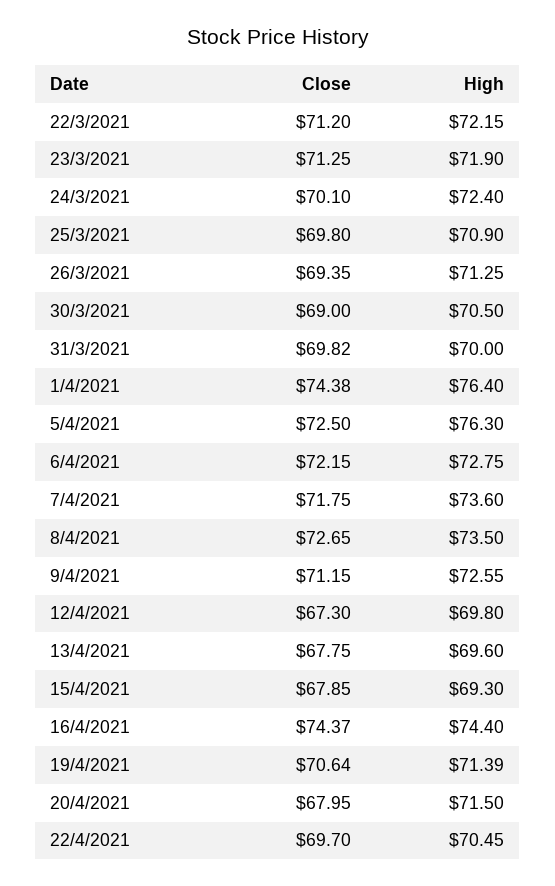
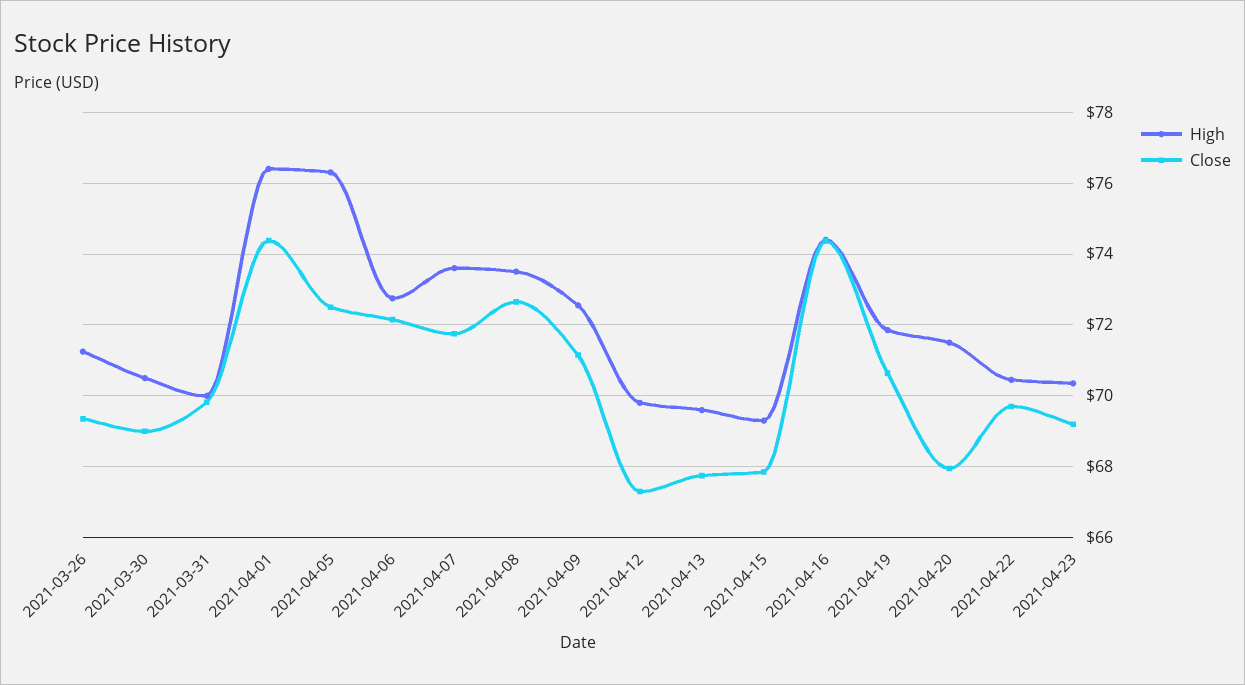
Close, 22/3/2021: 71.2 -> none
High, 22/3/2021: 72.15 -> none
Close, 23/3/2021: 71.25 -> none
High, 23/3/2021: 71.9 -> none
Close, 24/3/2021: 70.1 -> none
High, 24/3/2021: 72.4 -> none
Close, 25/3/2021: 69.8 -> none
High, 25/3/2021: 70.9 -> none
High, 19/4/2021: 71.39 -> 71.8
High, 2021-04-23: none -> 70.4
Close, 2021-04-23: none -> 69.2

